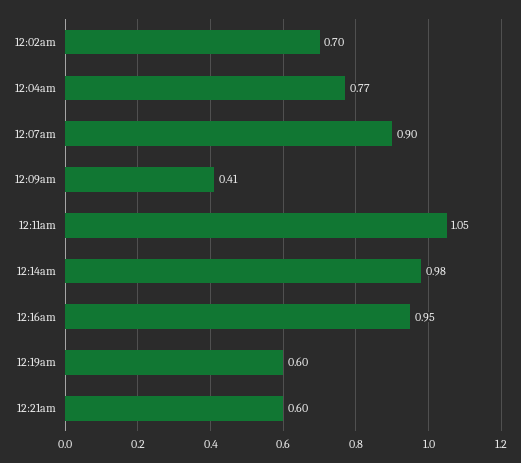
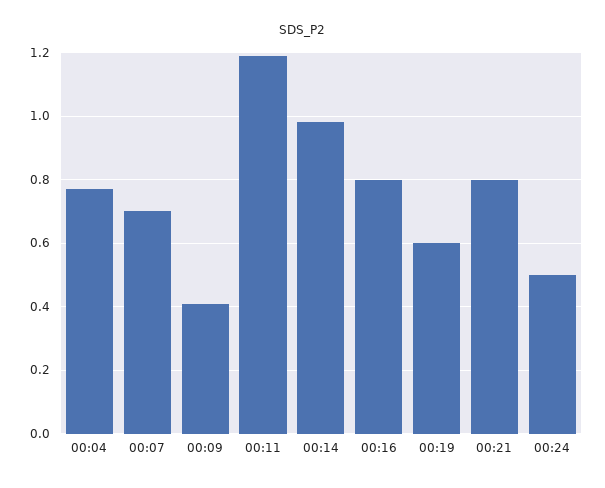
12:02am: 0.7 -> none
12:07am: 0.9 -> 0.7
12:11am: 1.05 -> 1.2
12:16am: 0.95 -> 0.8
12:21am: 0.6 -> 0.8
00:24: none -> 0.5

